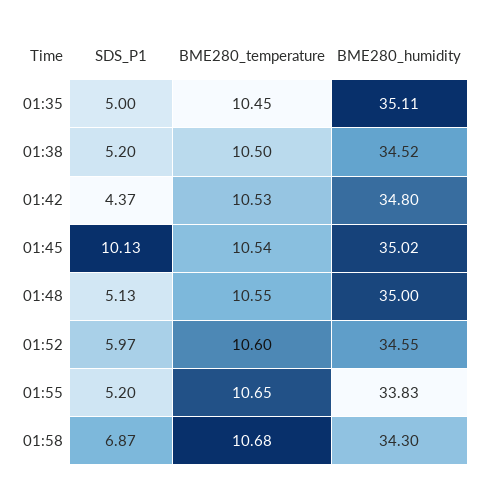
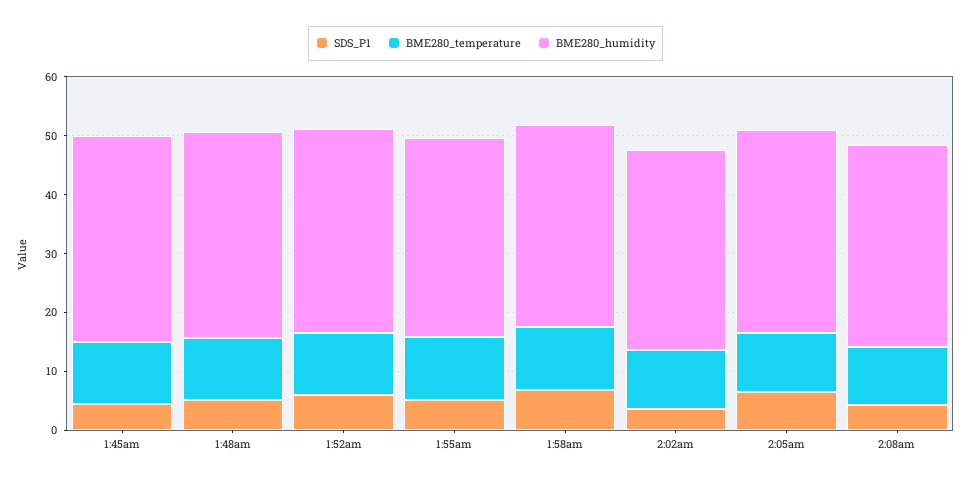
SDS_P1, 01:35: 5 -> none
BME280_temperature, 01:35: 10.45 -> none
BME280_humidity, 01:35: 35.11 -> none
SDS_P1, 01:38: 5.2 -> none
BME280_temperature, 01:38: 10.5 -> none
BME280_humidity, 01:38: 34.52 -> none
SDS_P1, 01:42: 4.37 -> none
BME280_temperature, 01:42: 10.53 -> none
BME280_humidity, 01:42: 34.8 -> none
SDS_P1, 01:45: 10.13 -> 4
SDS_P1, 2:02am: none -> 4
BME280_temperature, 2:02am: none -> 10
BME280_humidity, 2:02am: none -> 34
SDS_P1, 2:05am: none -> 6
BME280_temperature, 2:05am: none -> 10
BME280_humidity, 2:05am: none -> 34
SDS_P1, 2:08am: none -> 4
BME280_temperature, 2:08am: none -> 10
BME280_humidity, 2:08am: none -> 34

